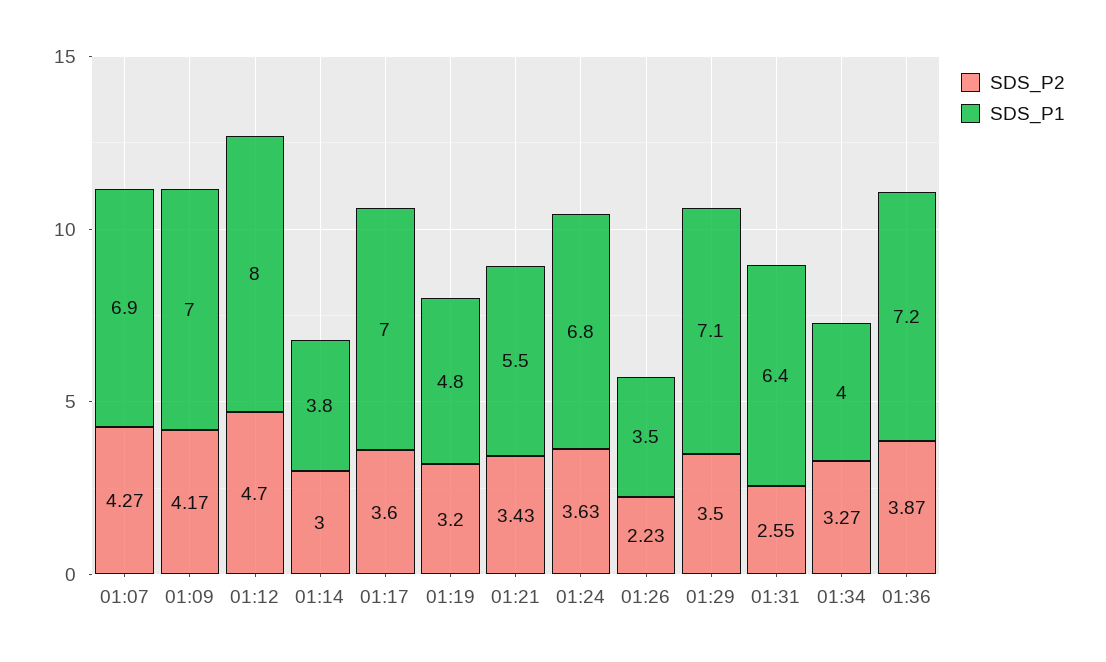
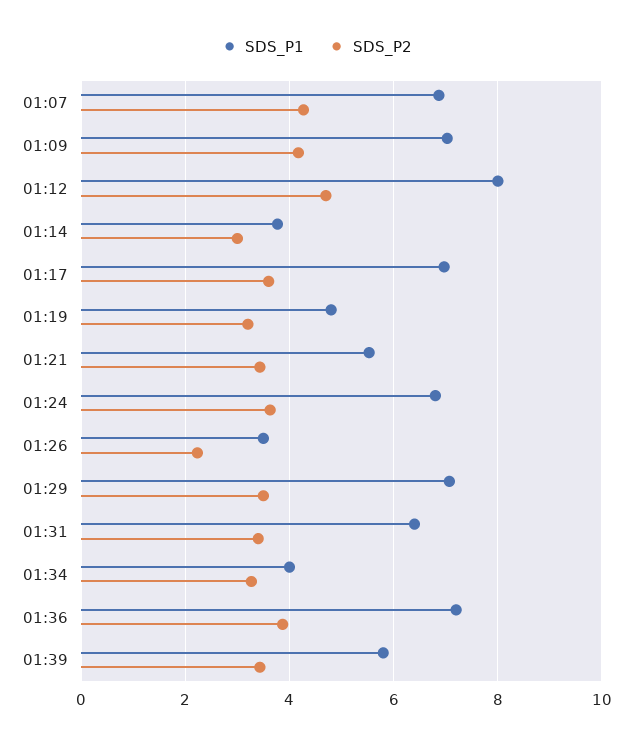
SDS_P2, 01:31: 2.55 -> 3.4
SDS_P1, 01:39: none -> 5.8
SDS_P2, 01:39: none -> 3.4

